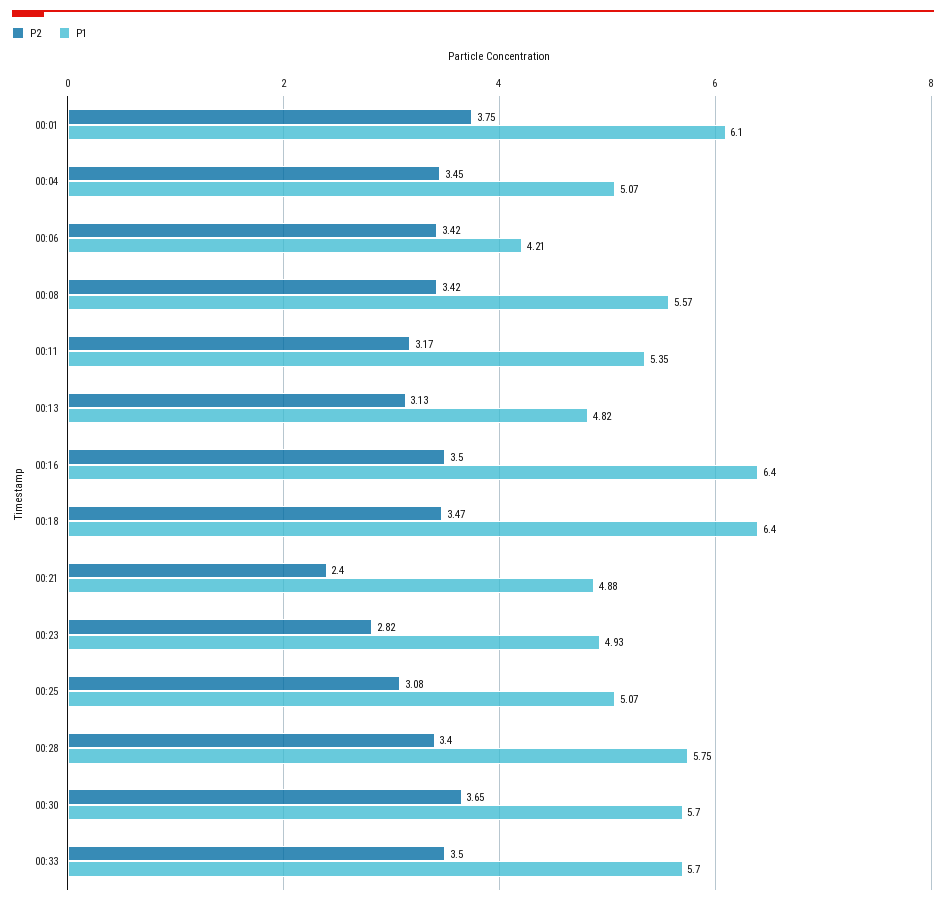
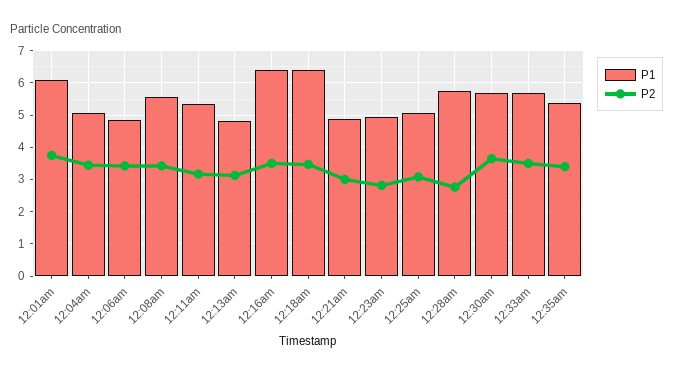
P1, 00:06: 4.21 -> 4.8
P2, 00:21: 2.4 -> 3
P2, 00:28: 3.4 -> 2.8
P1, 12:35am: none -> 5.4
P2, 12:35am: none -> 3.4

